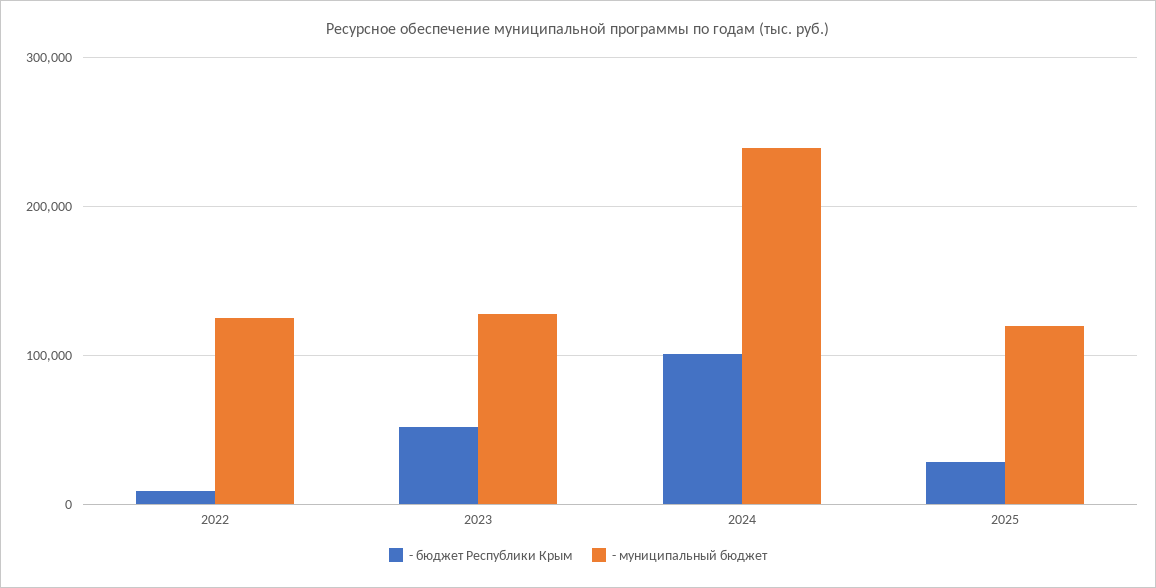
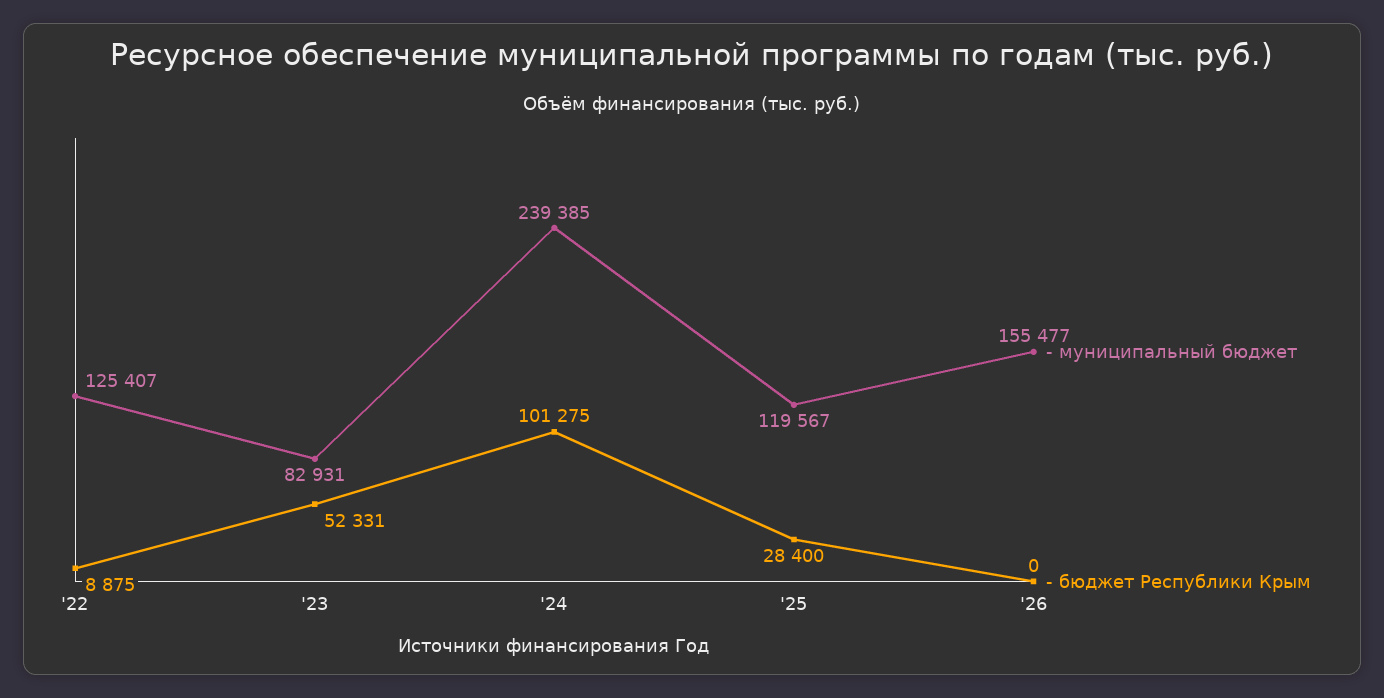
- муниципальный бюджет, 2023: 130000 -> 82931
- муниципальный бюджет, '26: none -> 155477
- бюджет Республики Крым, '26: none -> 0

